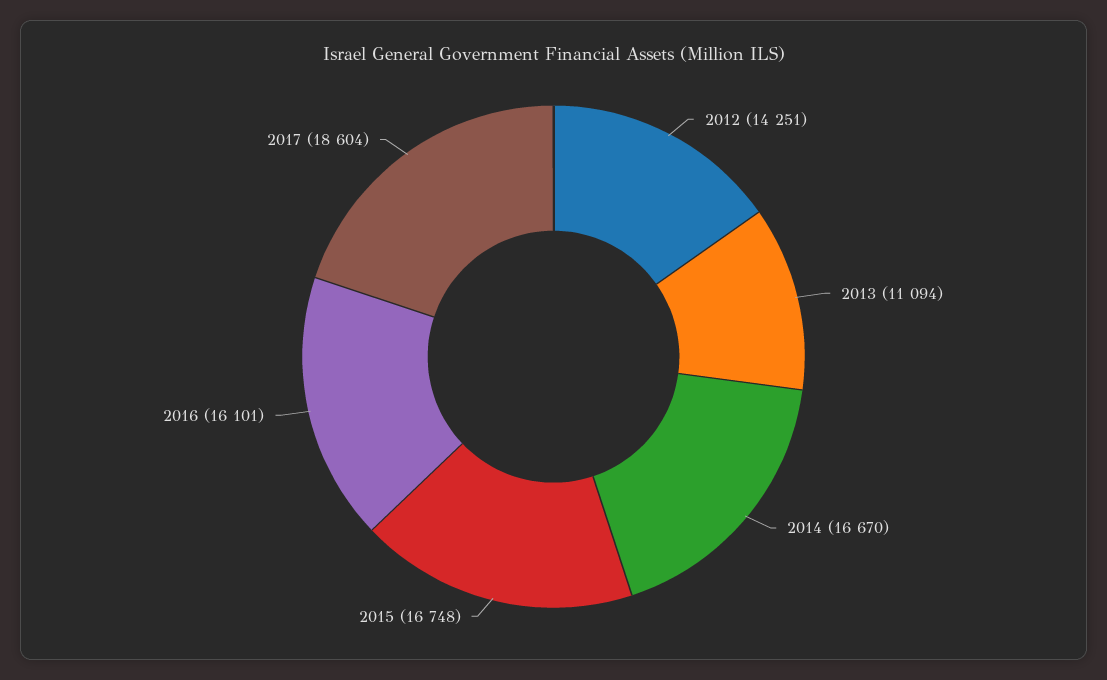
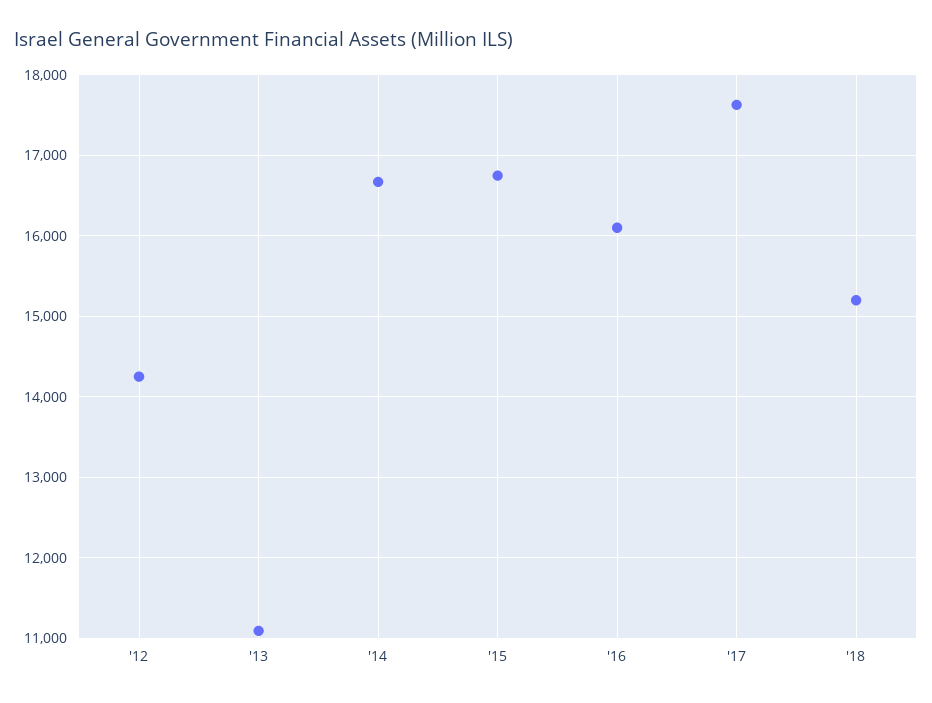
2017: 18604 -> 17600
'18: none -> 15200

